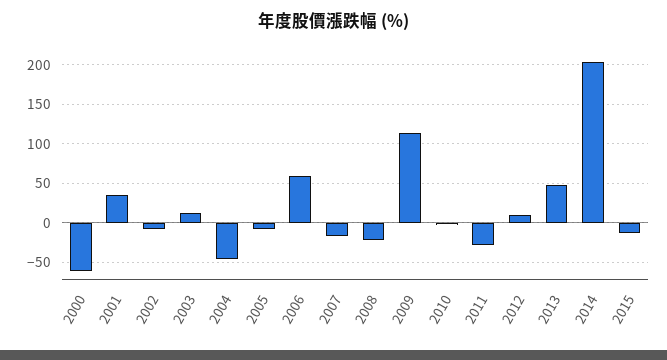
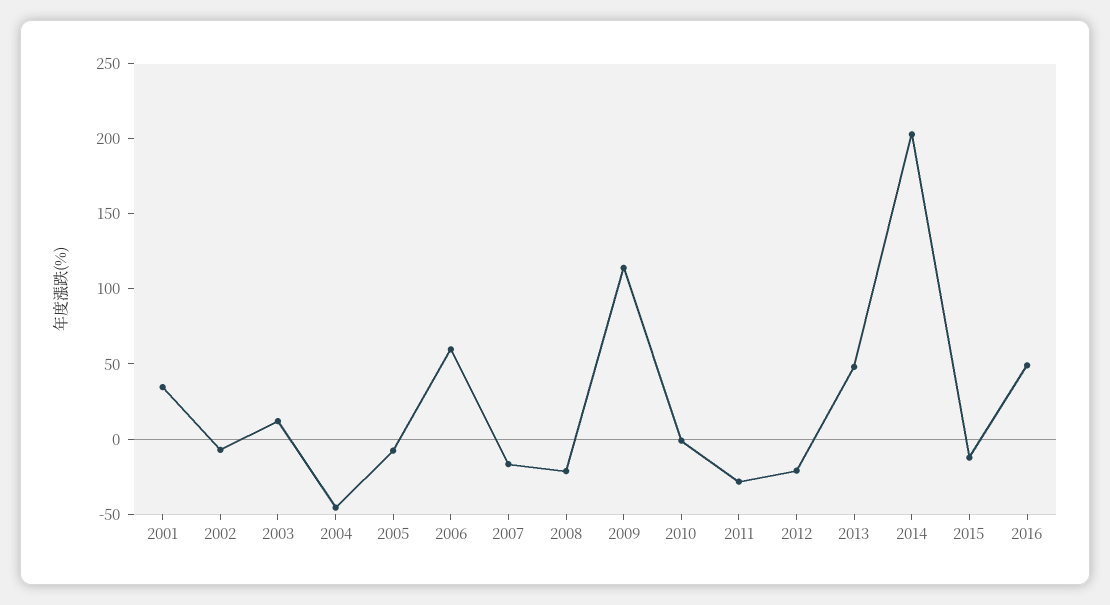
2000: -60 -> none
2012: 10 -> -20
2016: none -> 50

